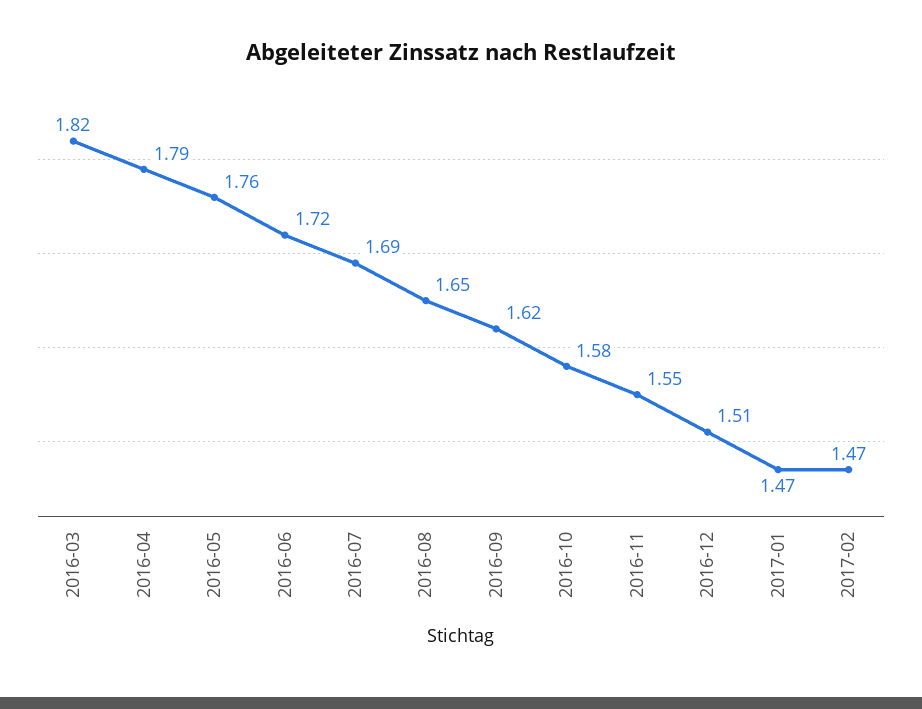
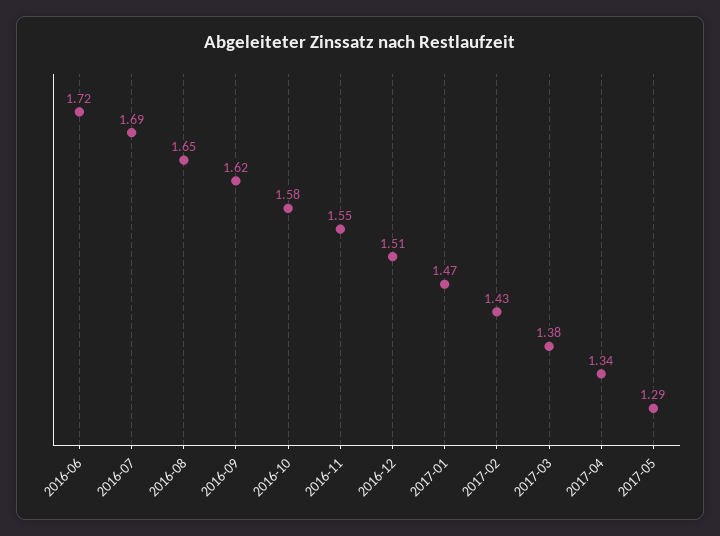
2016-03: 1.82 -> none
2016-04: 1.79 -> none
2016-05: 1.76 -> none
2017-02: 1.47 -> 1.43
2017-03: none -> 1.38
2017-04: none -> 1.34
2017-05: none -> 1.29

